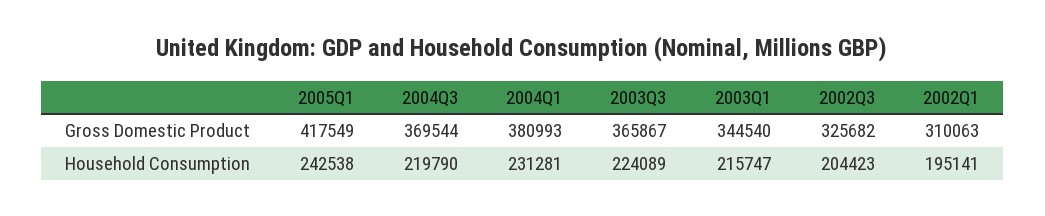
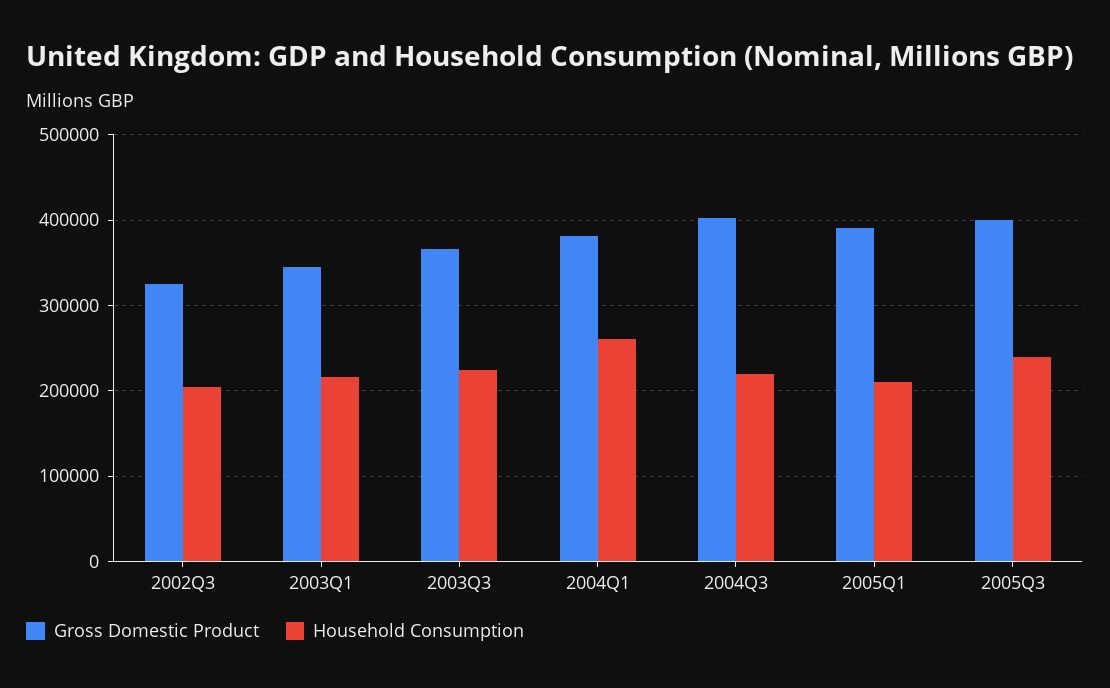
Gross Domestic Product, 2005Q1: 417549 -> 390000
Gross Domestic Product, 2004Q3: 369544 -> 400000
Gross Domestic Product, 2002Q1: 310063 -> none
Household Consumption, 2005Q1: 242538 -> 210000
Household Consumption, 2004Q1: 231281 -> 260000
Household Consumption, 2002Q1: 195141 -> none
Gross Domestic Product, 2005Q3: none -> 400000
Household Consumption, 2005Q3: none -> 240000

